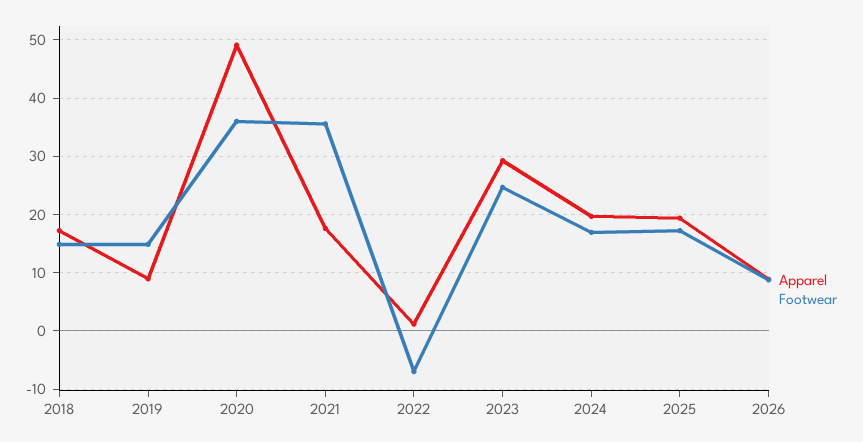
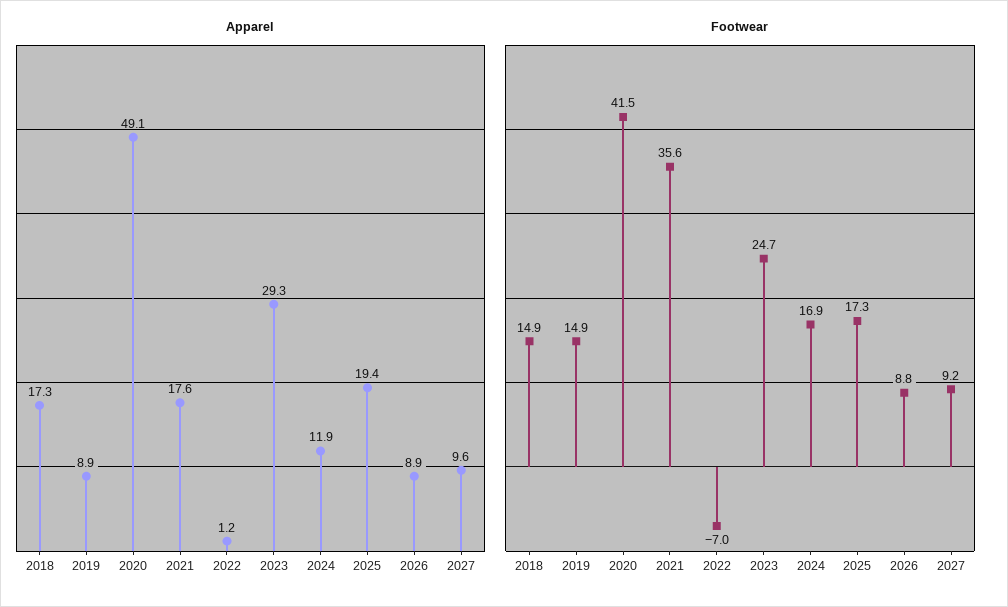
Footwear, 2020: 36 -> 41.5
Apparel, 2024: 20 -> 11.9
Apparel, 2027: none -> 9.6
Footwear, 2027: none -> 9.2

